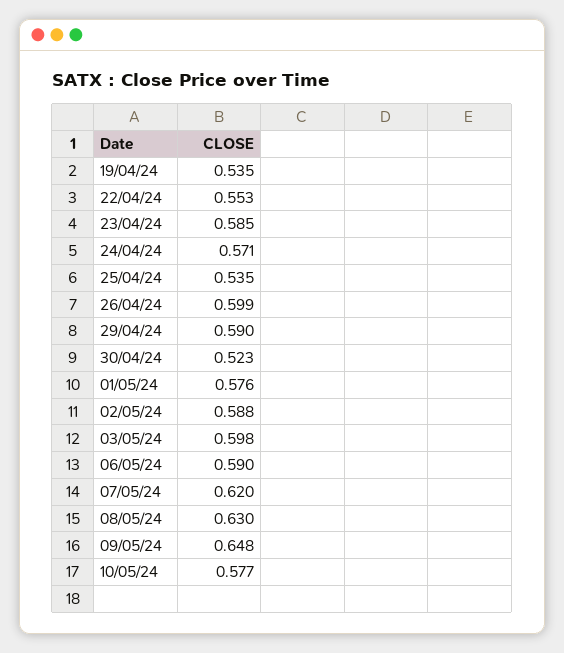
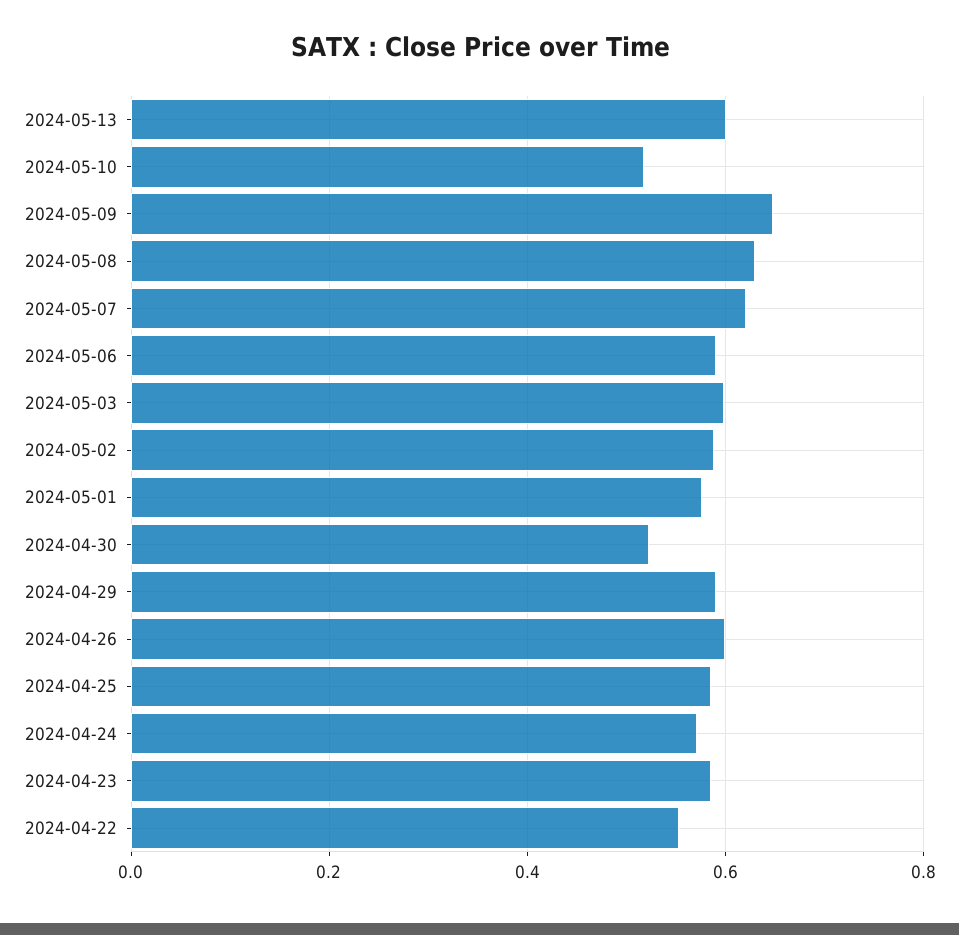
19/04/24: 0.535 -> none
25/04/24: 0.535 -> 0.58
10/05/24: 0.577 -> 0.52
2024-05-13: none -> 0.6

